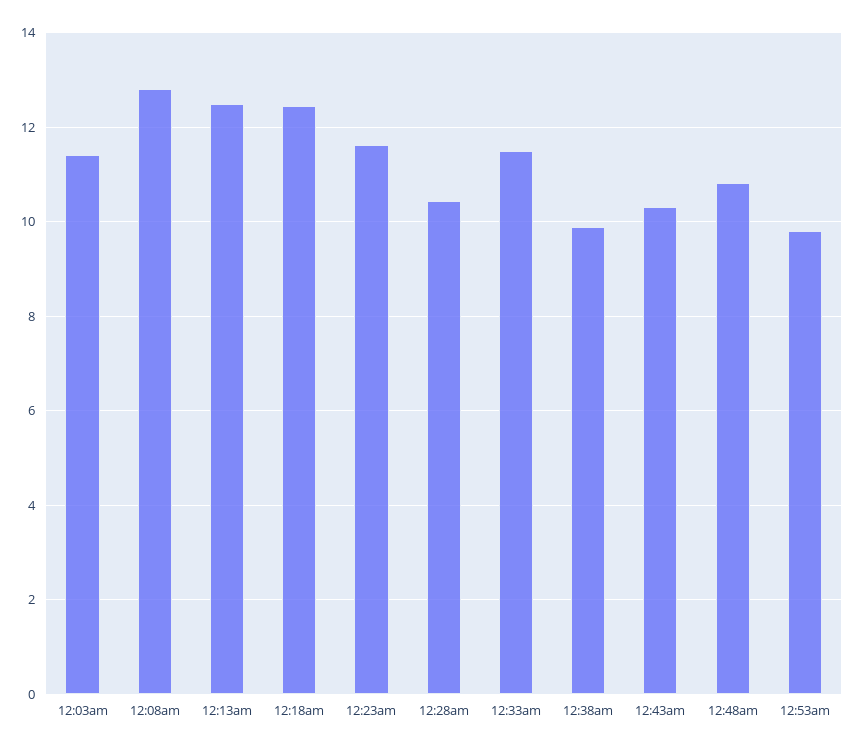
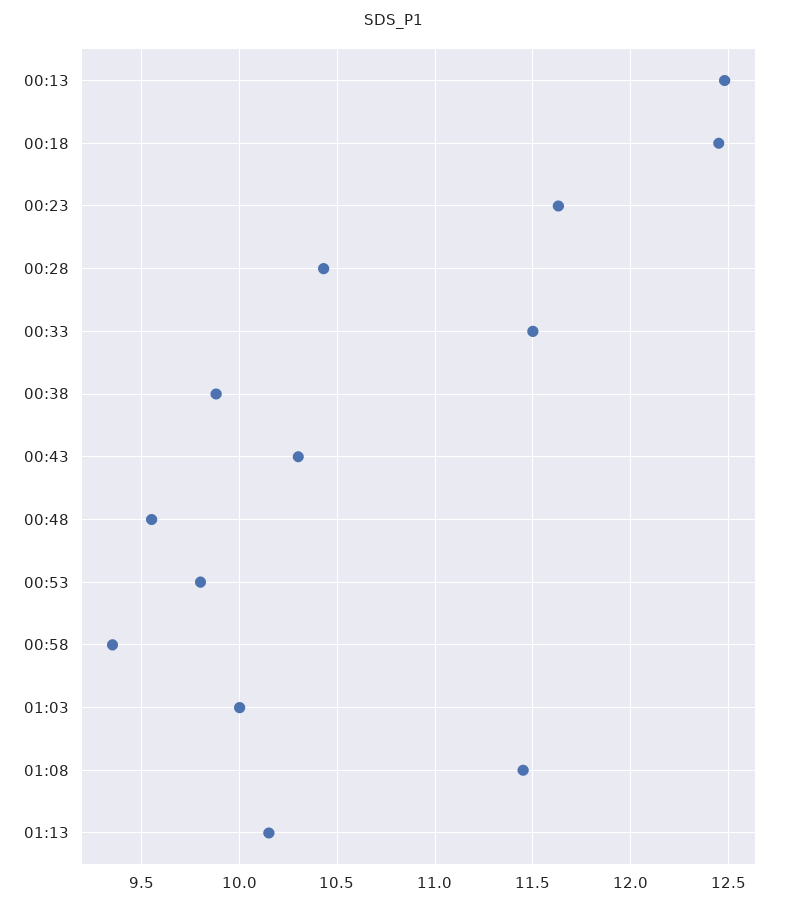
12:03am: 11.4 -> none
12:08am: 12.8 -> none
12:48am: 10.8 -> 9.55
00:58: none -> 9.35
01:03: none -> 10
01:08: none -> 11.45
01:13: none -> 10.15

